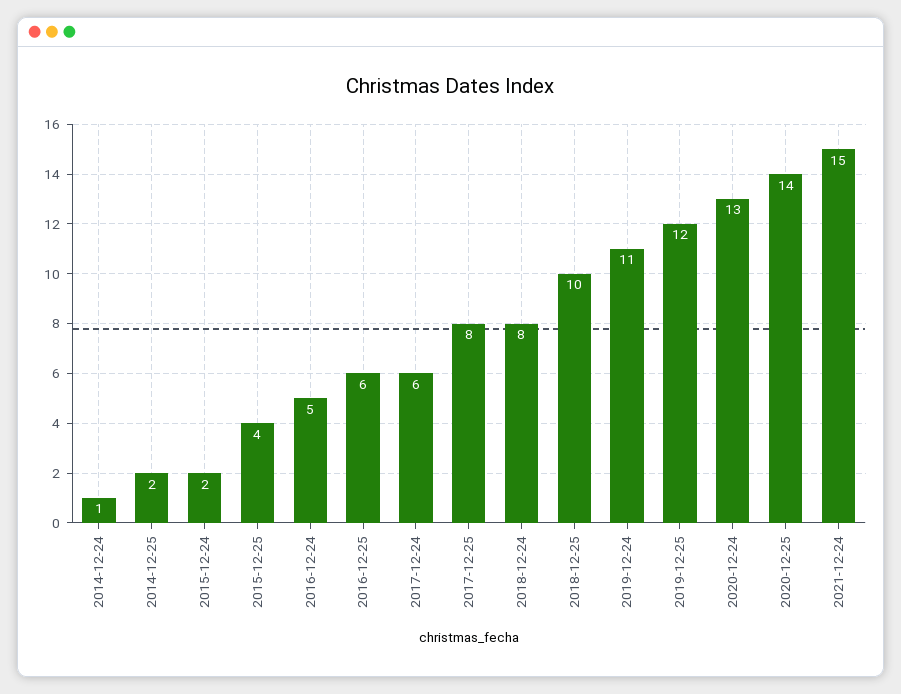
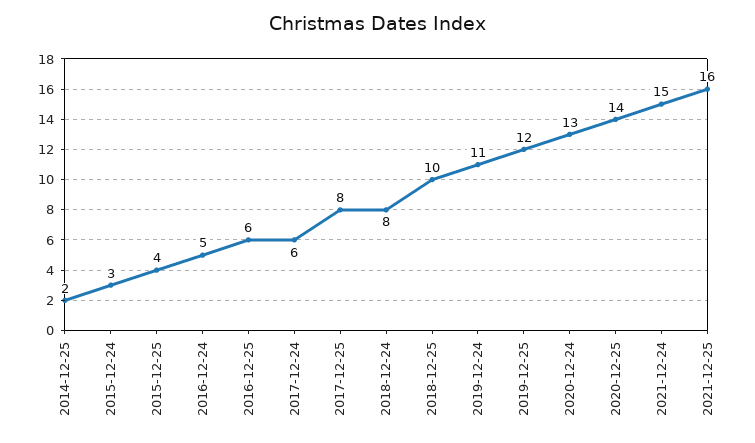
2014-12-24: 1 -> none
2015-12-24: 2 -> 3
2021-12-25: none -> 16

